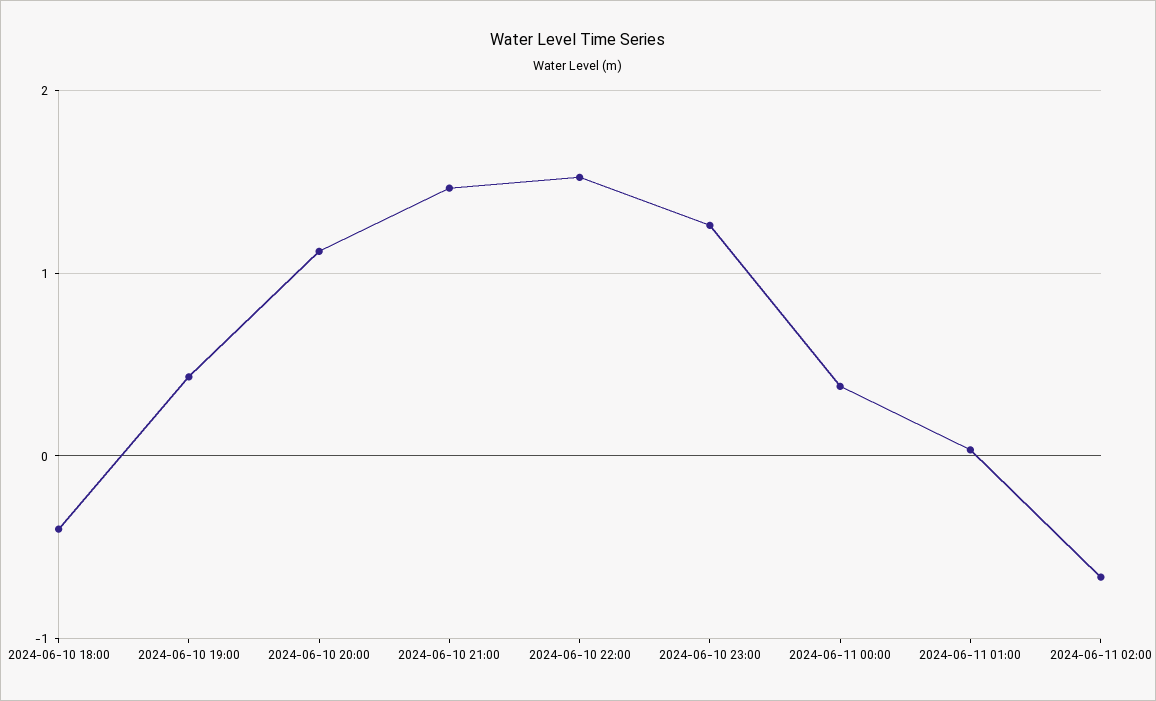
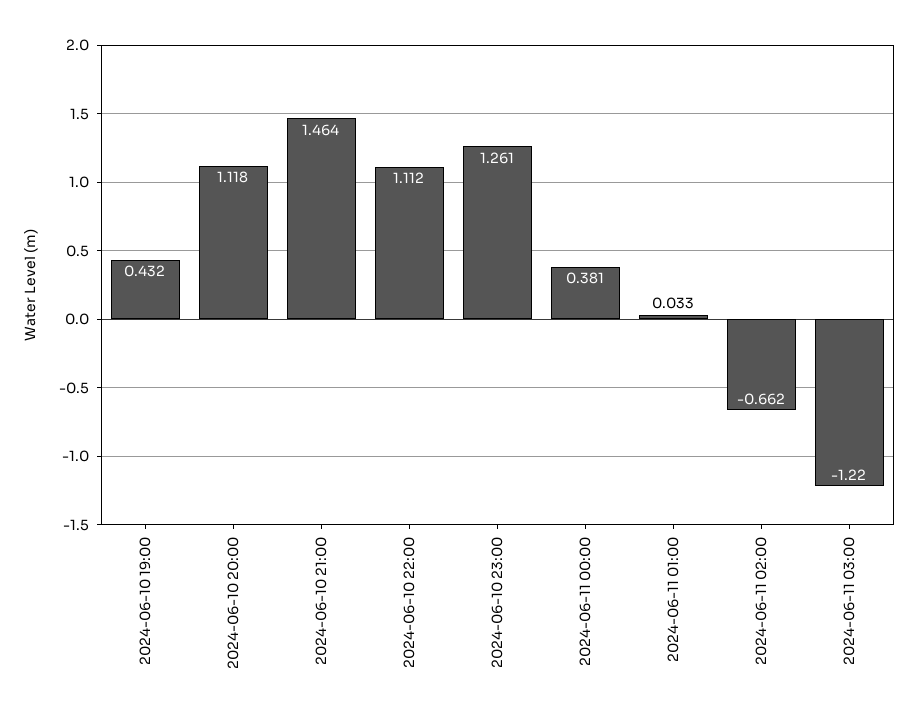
2024-06-10 18:00: -0.4 -> none
2024-06-10 22:00: 1.5 -> 1.112
2024-06-11 03:00: none -> -1.22

